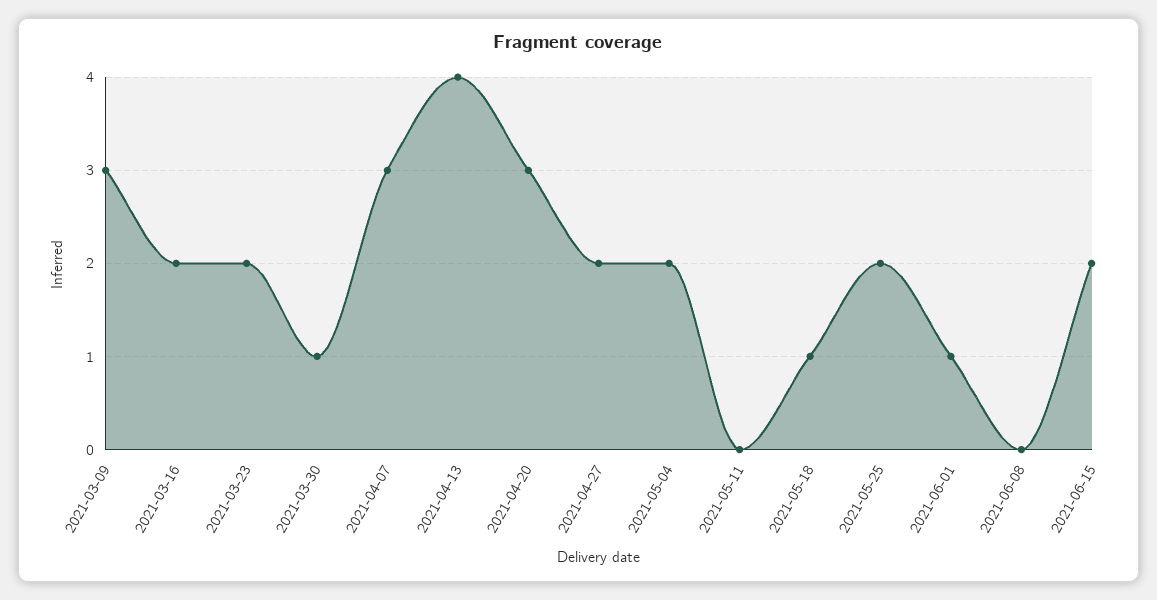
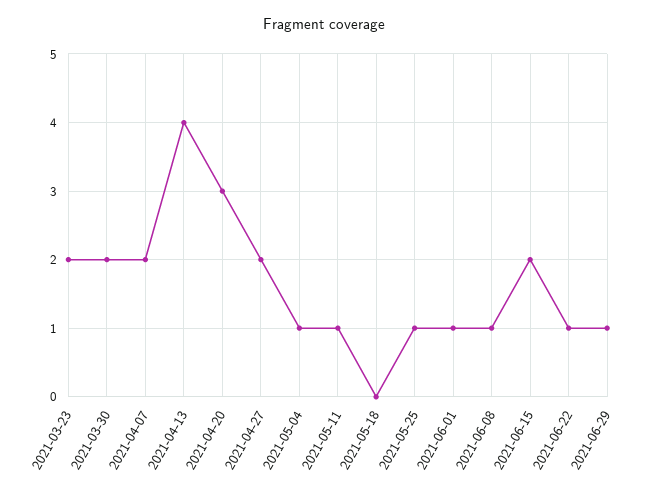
2021-03-09: 3 -> none
2021-03-16: 2 -> none
2021-03-30: 1 -> 2
2021-04-07: 3 -> 2
2021-05-04: 2 -> 1
2021-05-11: 0 -> 1
2021-05-18: 1 -> 0
2021-05-25: 2 -> 1
2021-06-08: 0 -> 1
2021-06-22: none -> 1
2021-06-29: none -> 1

